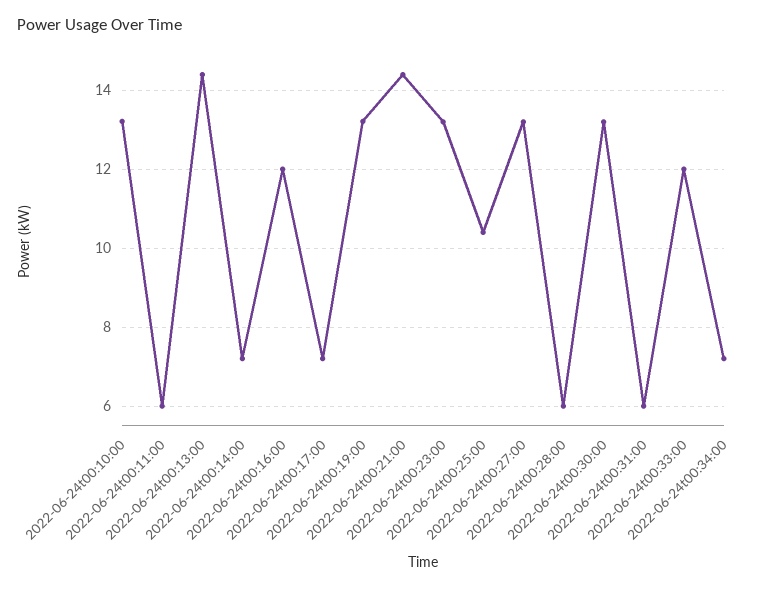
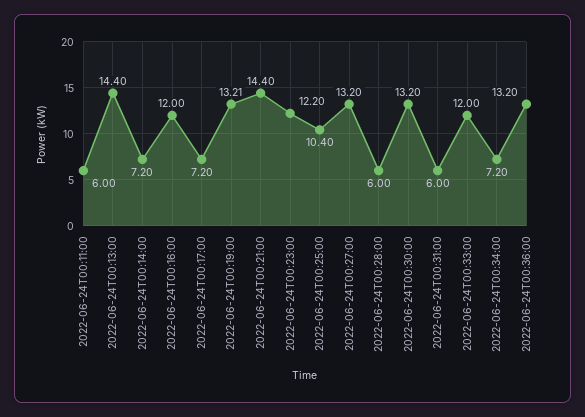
2022-06-24t00:10:00: 13.2 -> none
2022-06-24t00:23:00: 13.2 -> 12.2
2022-06-24T00:36:00: none -> 13.2

